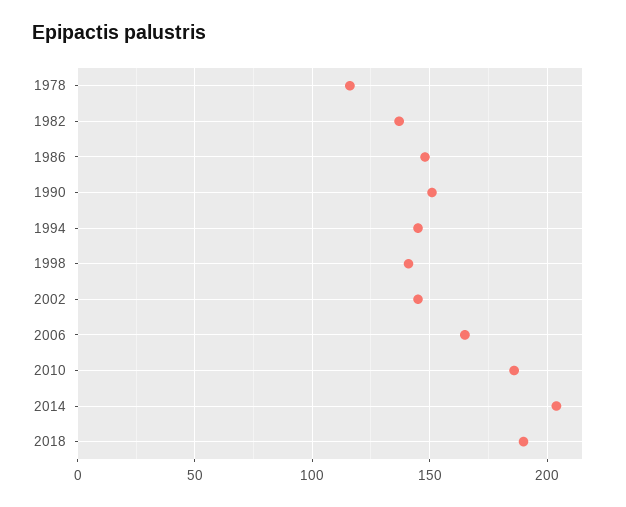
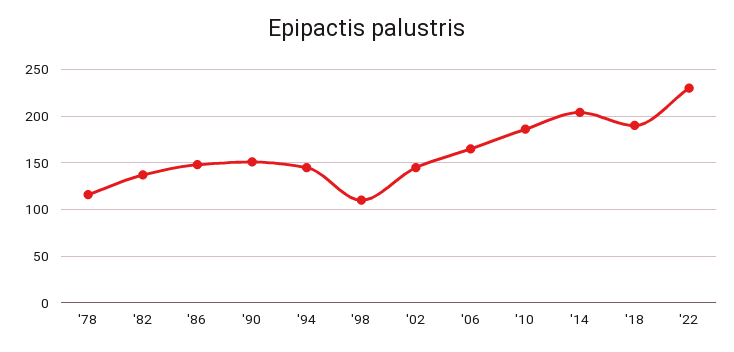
1998: 140 -> 110
'22: none -> 230

